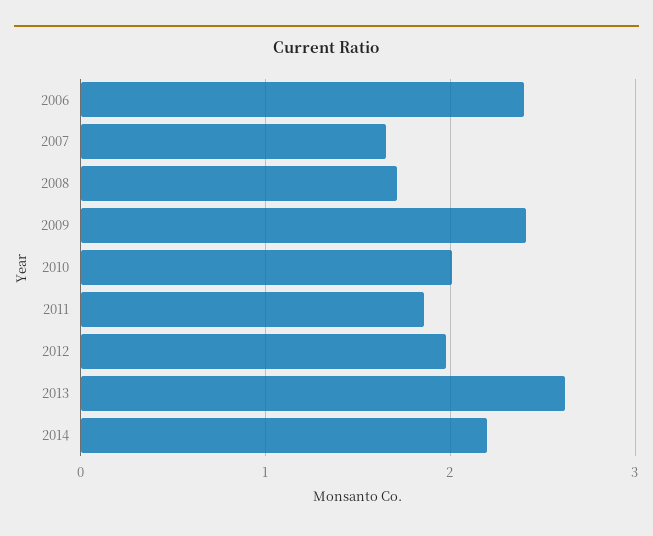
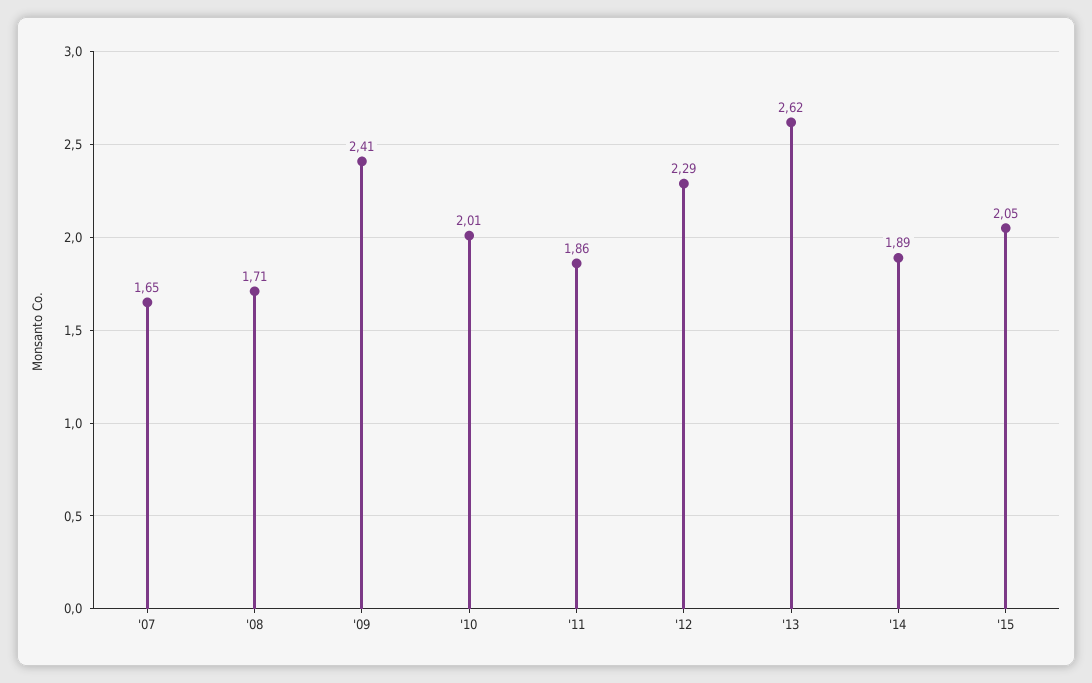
2006: 2.4 -> none
2012: 2 -> 2.29
2014: 2.2 -> 1.89
'15: none -> 2.05

